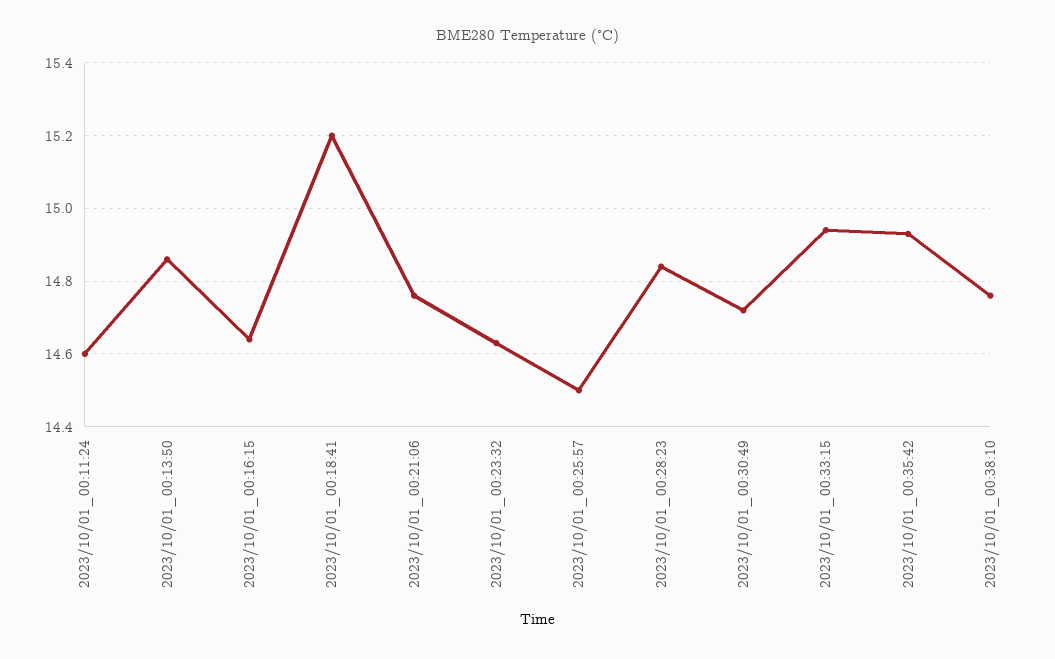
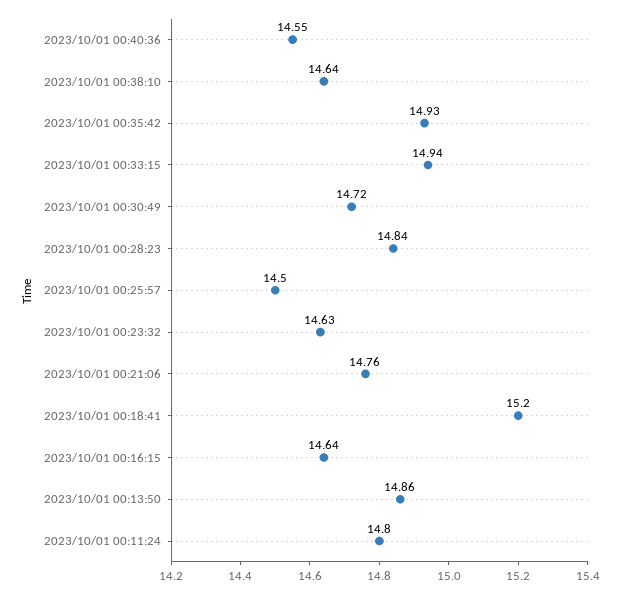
2023/10/01_00:11:24: 14.6 -> 14.8
2023/10/01_00:38:10: 14.75 -> 14.64
2023/10/01 00:40:36: none -> 14.55

